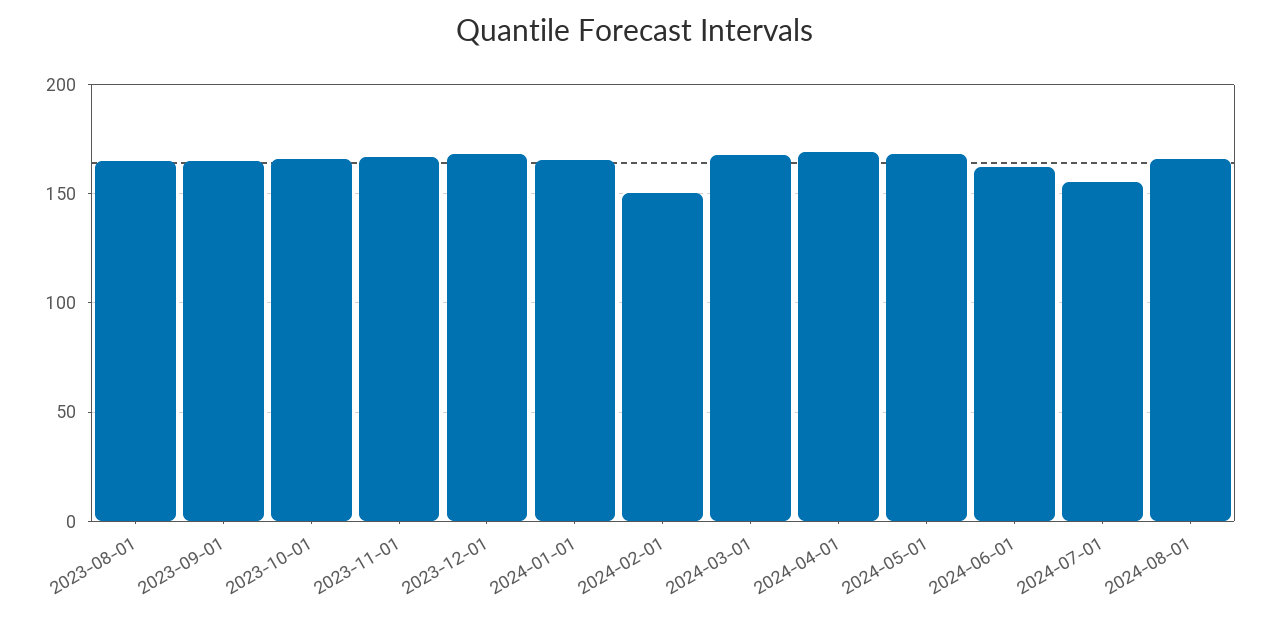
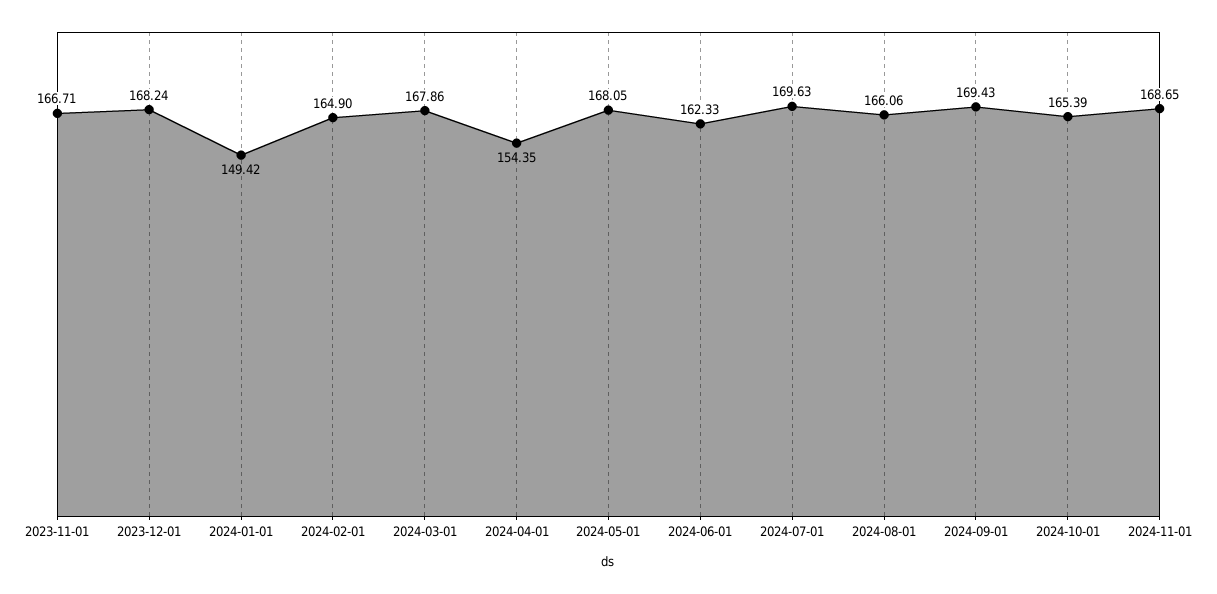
2023-08-01: 165 -> none
2023-09-01: 165 -> none
2023-10-01: 165 -> none
2024-01-01: 165 -> 149.42
2024-02-01: 150 -> 164.9
2024-04-01: 170 -> 154.35
2024-07-01: 155 -> 169.63
2024-09-01: none -> 169.43
2024-10-01: none -> 165.39
2024-11-01: none -> 168.65

